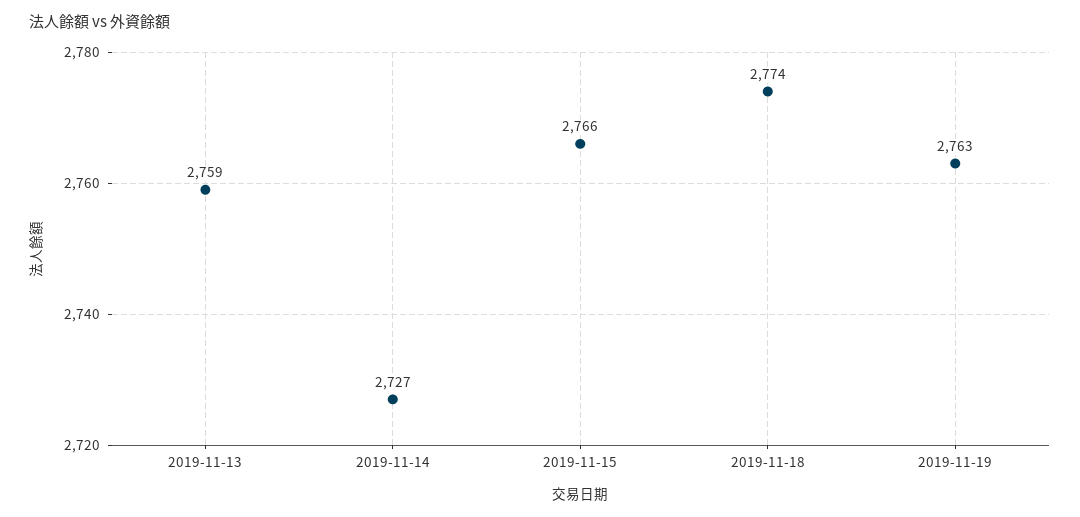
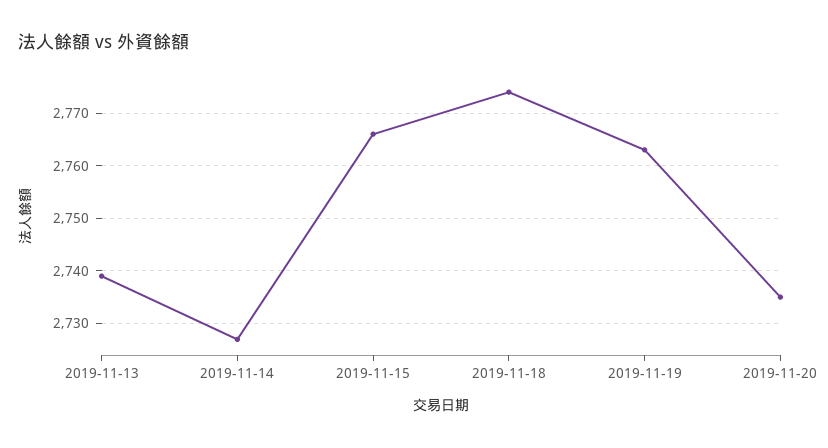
2019-11-13: 2759 -> 2740
2019-11-20: none -> 2735

